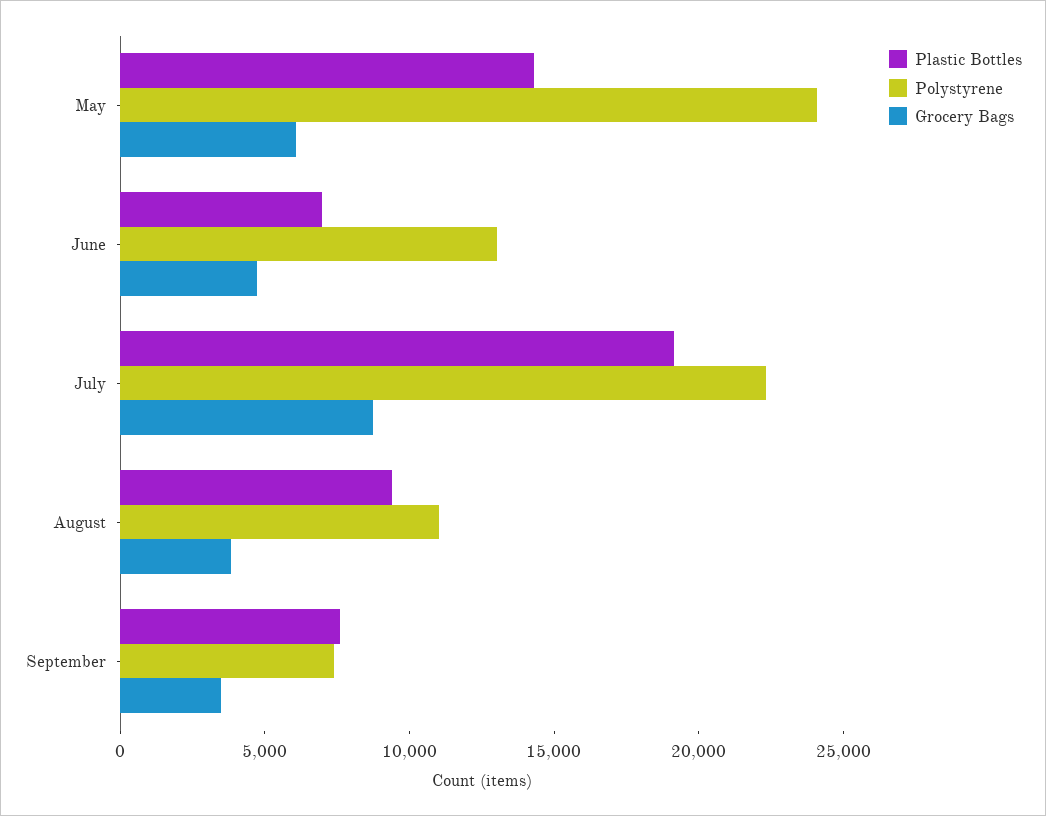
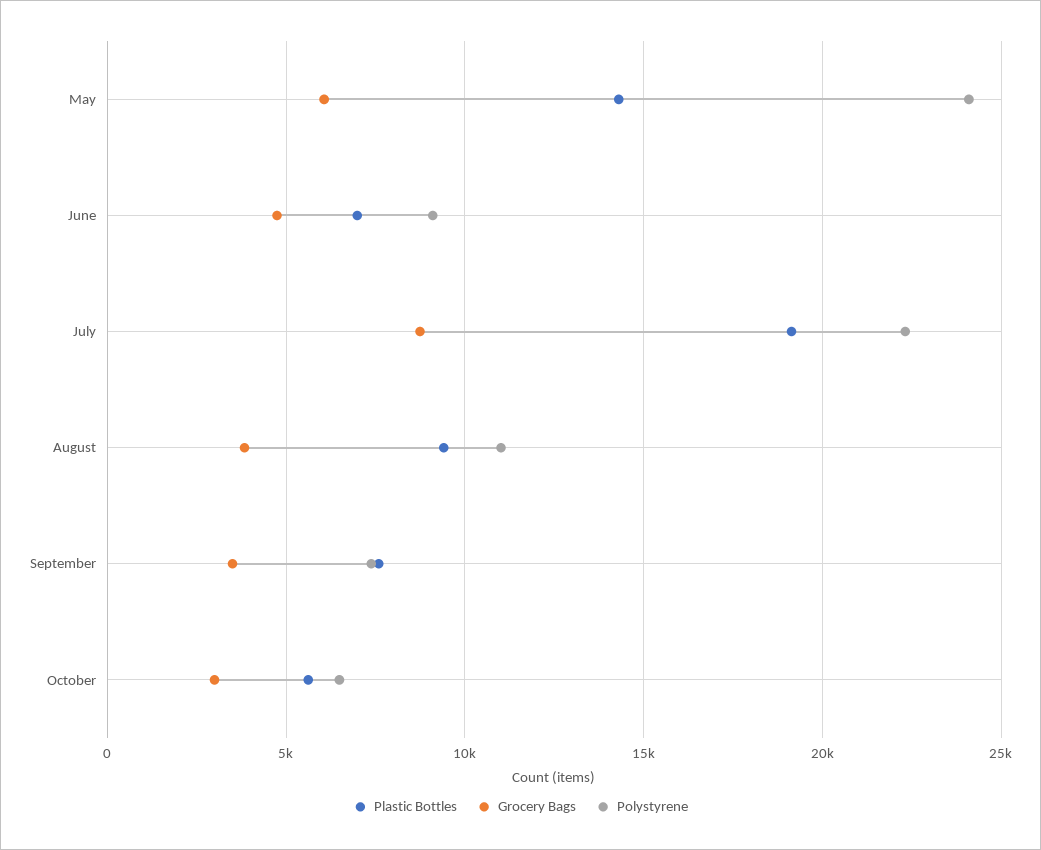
Polystyrene, June: 13000 -> 9000
Plastic Bottles, October: none -> 5500
Grocery Bags, October: none -> 3000
Polystyrene, October: none -> 6500

